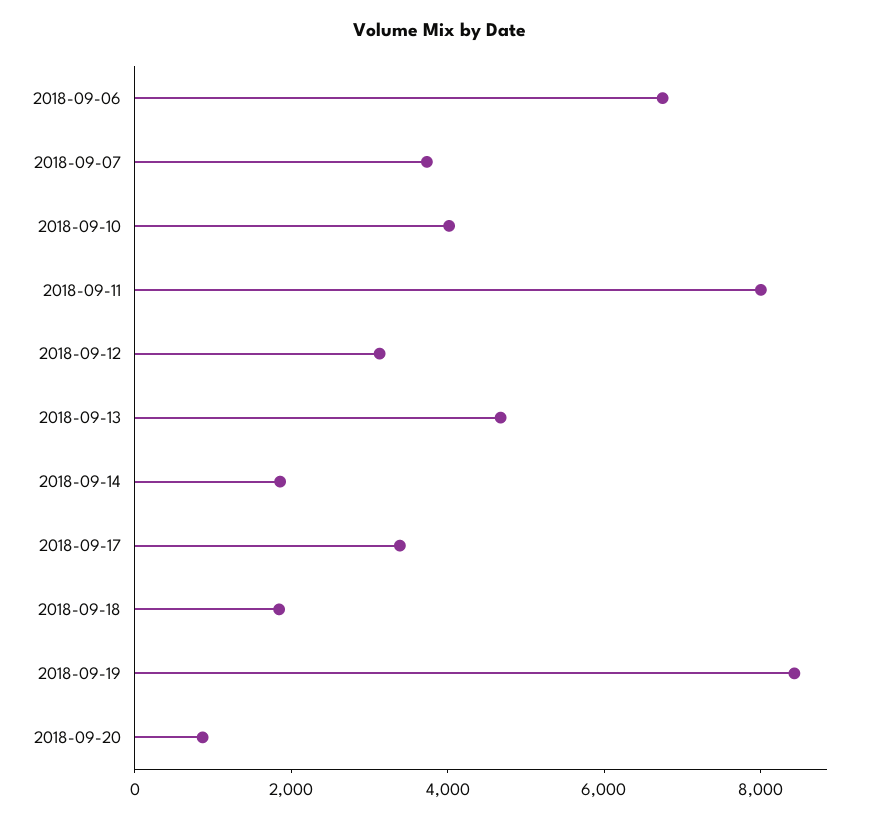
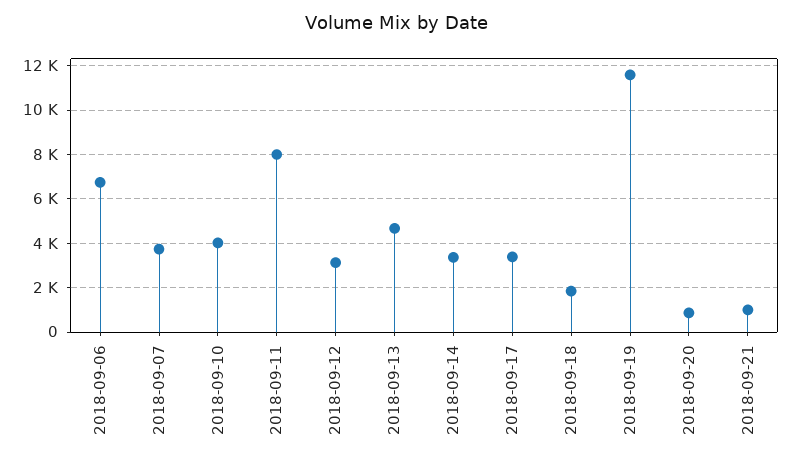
2018-09-14: 2000 -> 3500
2018-09-19: 8500 -> 11500
2018-09-21: none -> 1000

